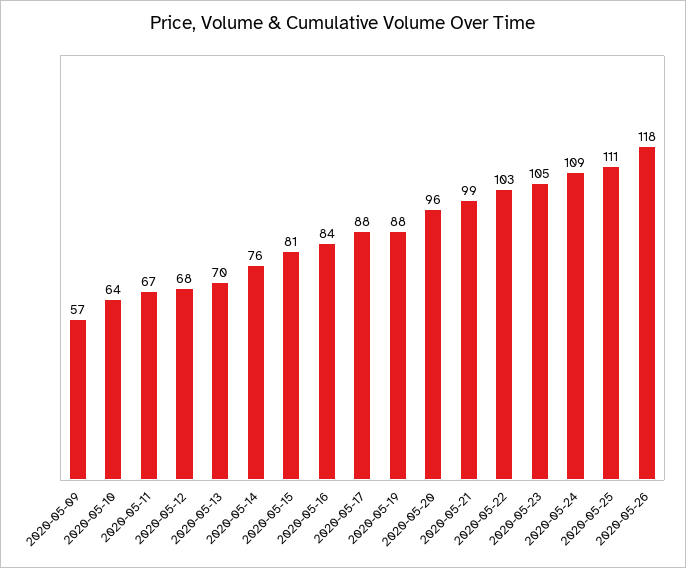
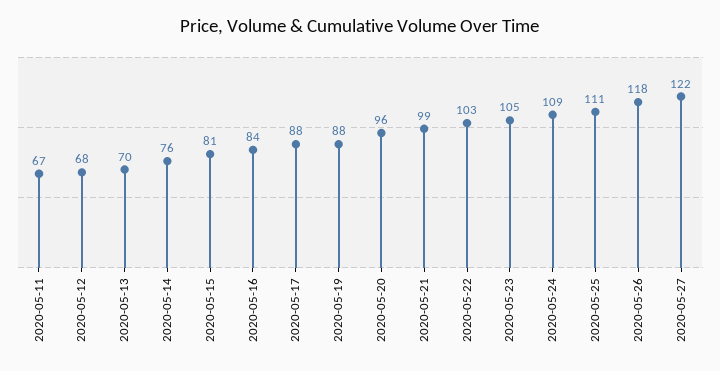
2020-05-09: 57 -> none
2020-05-10: 64 -> none
2020-05-27: none -> 122

